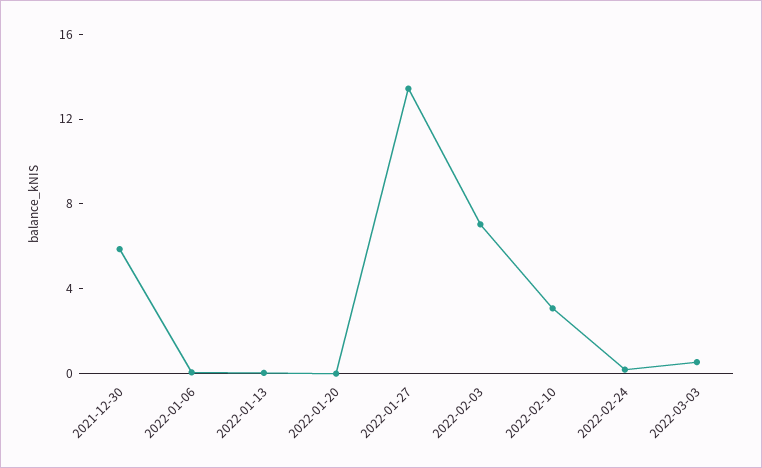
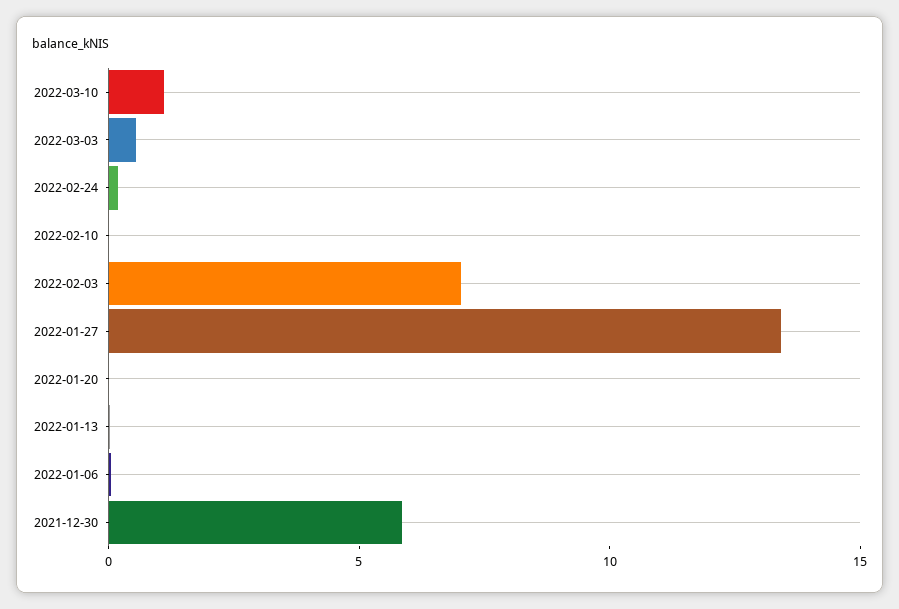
2022-02-10: 3 -> 0
2022-03-10: none -> 1

